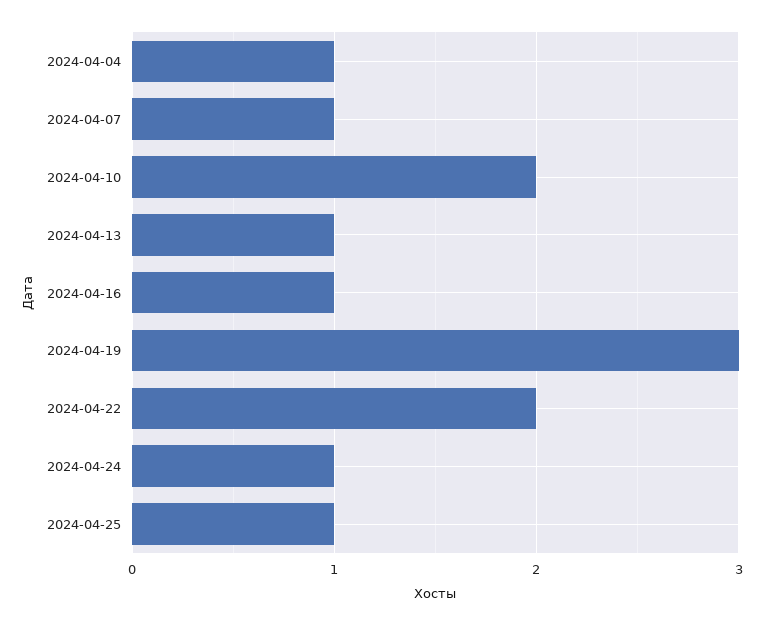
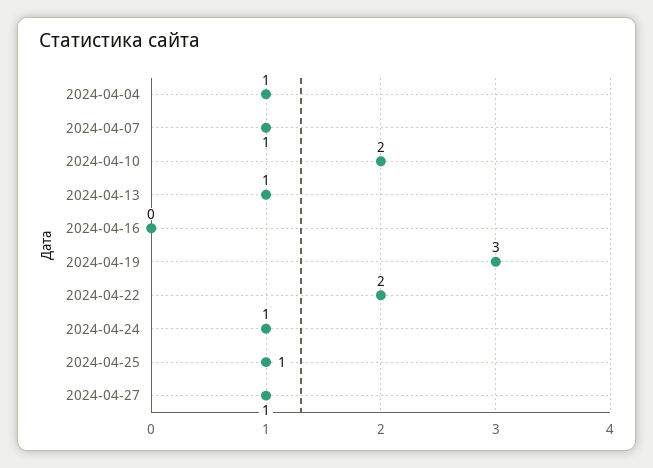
2024-04-16: 1 -> 0
2024-04-27: none -> 1

